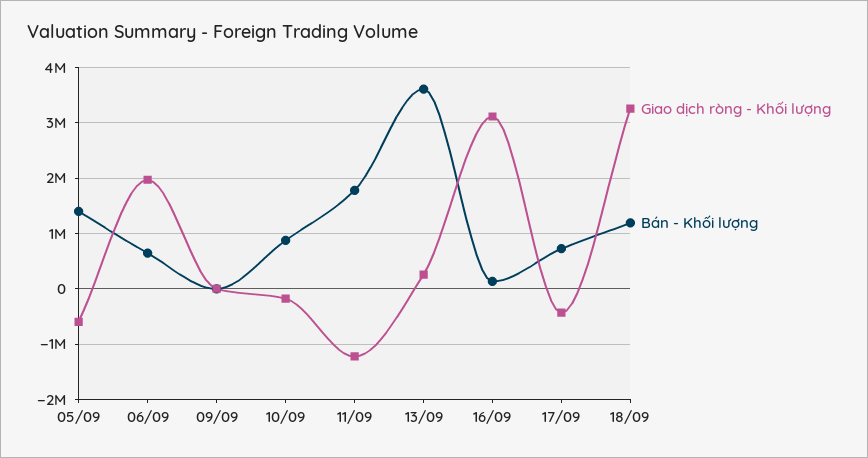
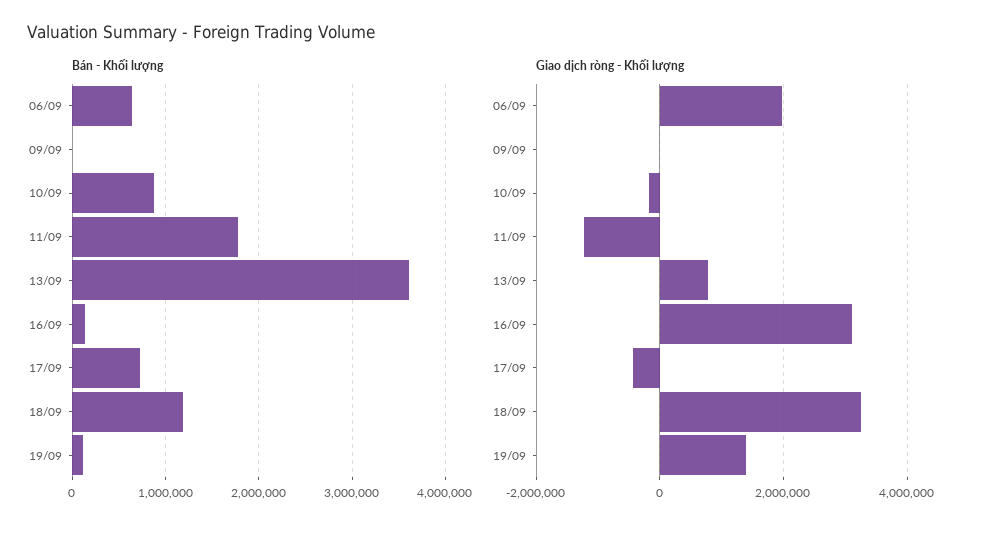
Giao dịch ròng - Khối lượng, 05/09: -600000 -> none
Bán - Khối lượng, 05/09: 1400000 -> none
Giao dịch ròng - Khối lượng, 13/09: 200000 -> 800000
Bán - Khối lượng, 19/09: none -> 100000
Giao dịch ròng - Khối lượng, 19/09: none -> 1400000

